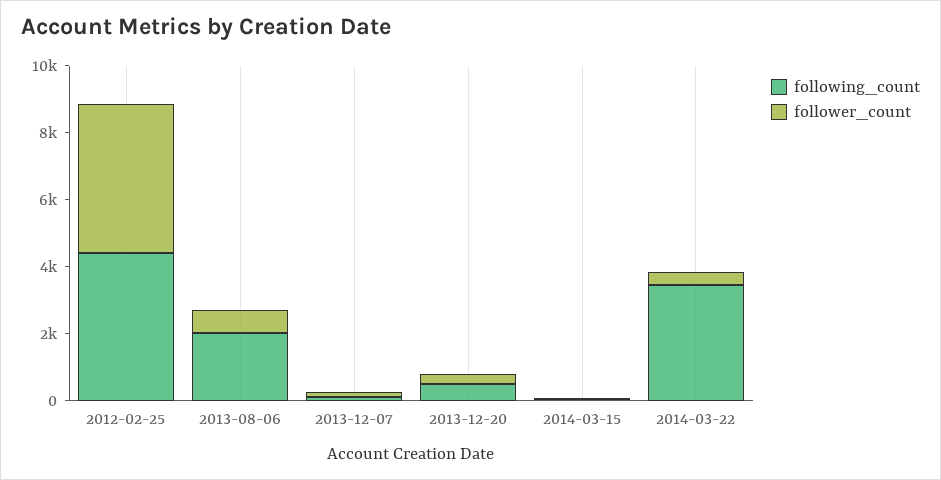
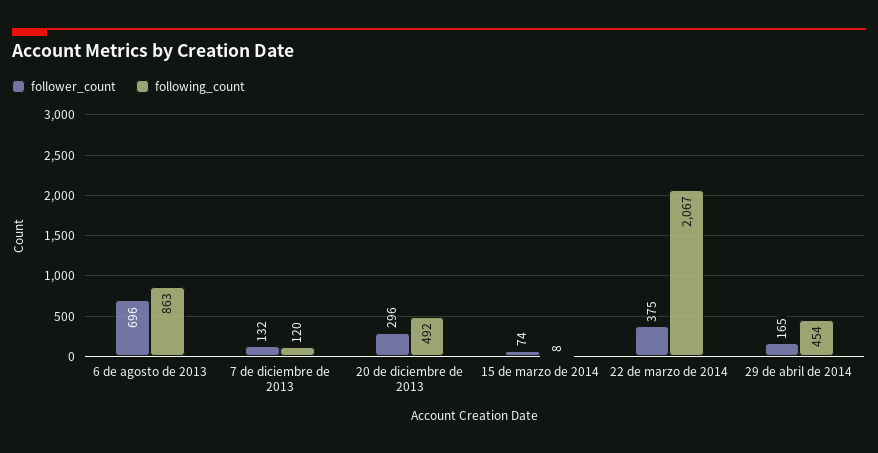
following_count, 2012-02-25: 4500 -> none
follower_count, 2012-02-25: 4500 -> none
following_count, 2013-08-06: 2000 -> 863
following_count, 2014-03-22: 3500 -> 2067
follower_count, 29 de abril de 2014: none -> 165
following_count, 29 de abril de 2014: none -> 454

